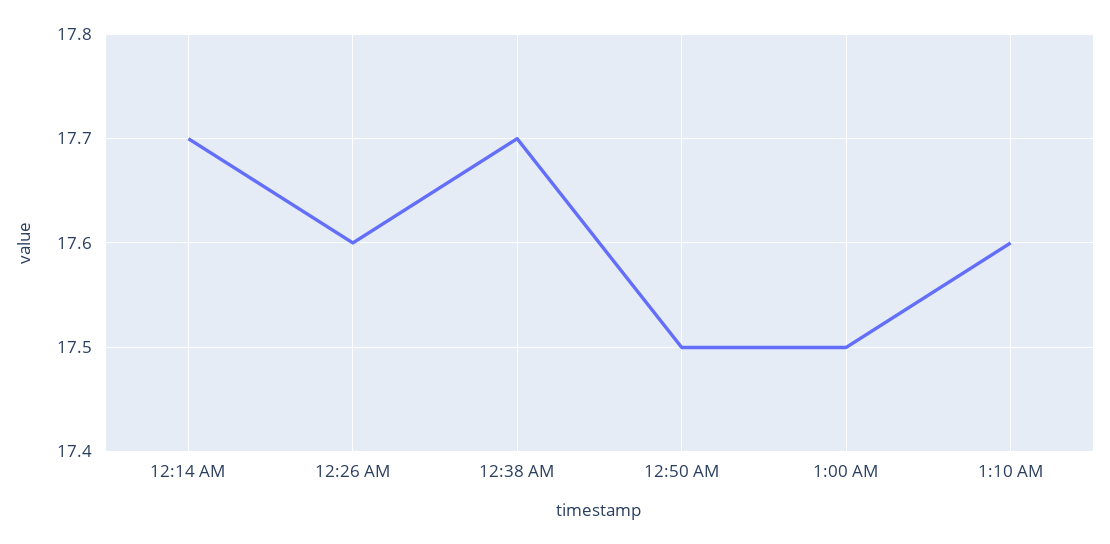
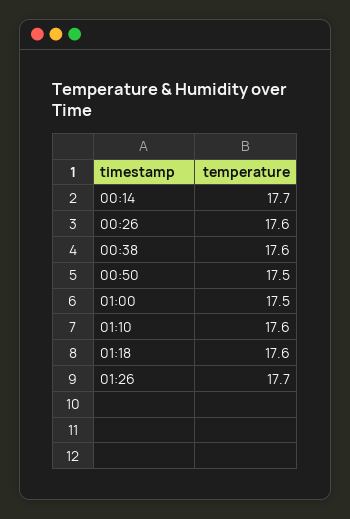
12:38 AM: 17.7 -> 17.6
01:18: none -> 17.6
01:26: none -> 17.7

